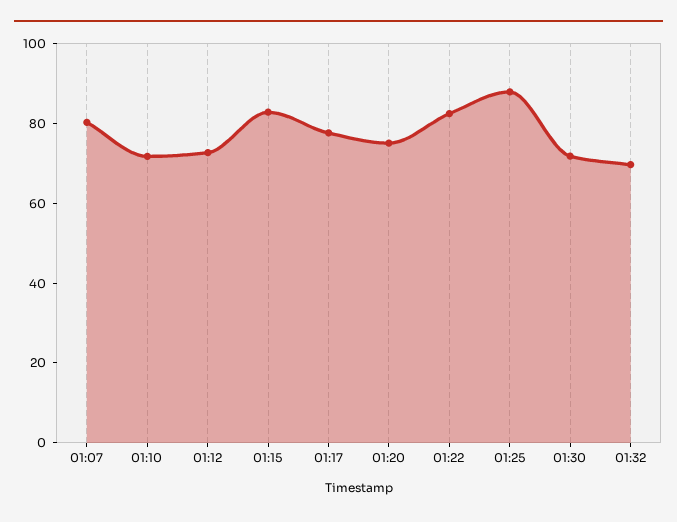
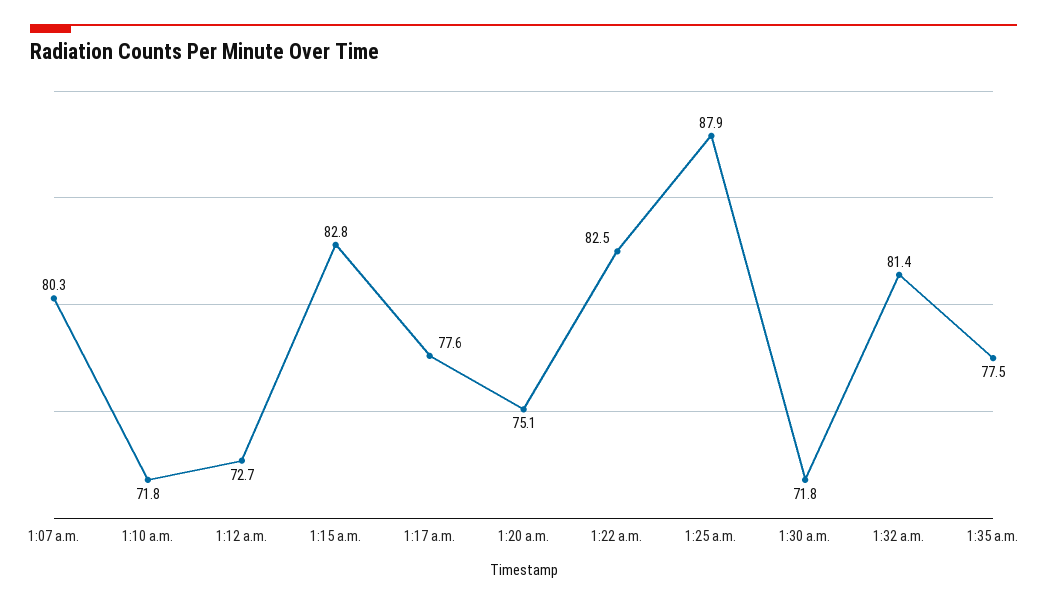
01:32: 70 -> 81.4
1:35 a.m.: none -> 77.5

